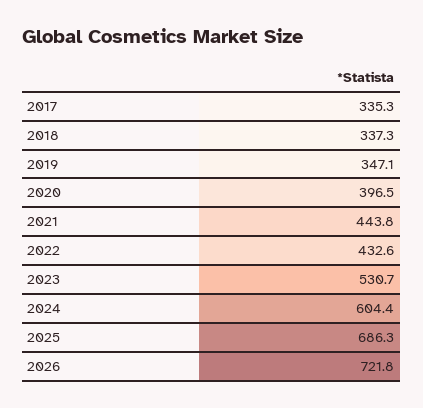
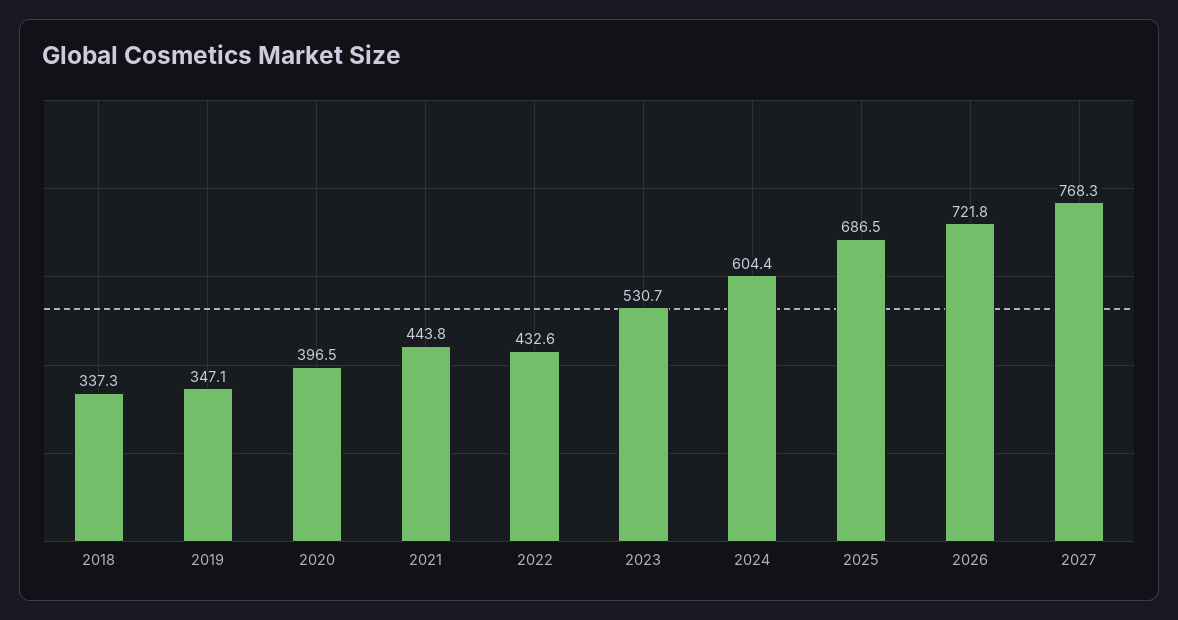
2017: 335.3 -> none
2025: 686.3 -> 686.5
2027: none -> 768.3

